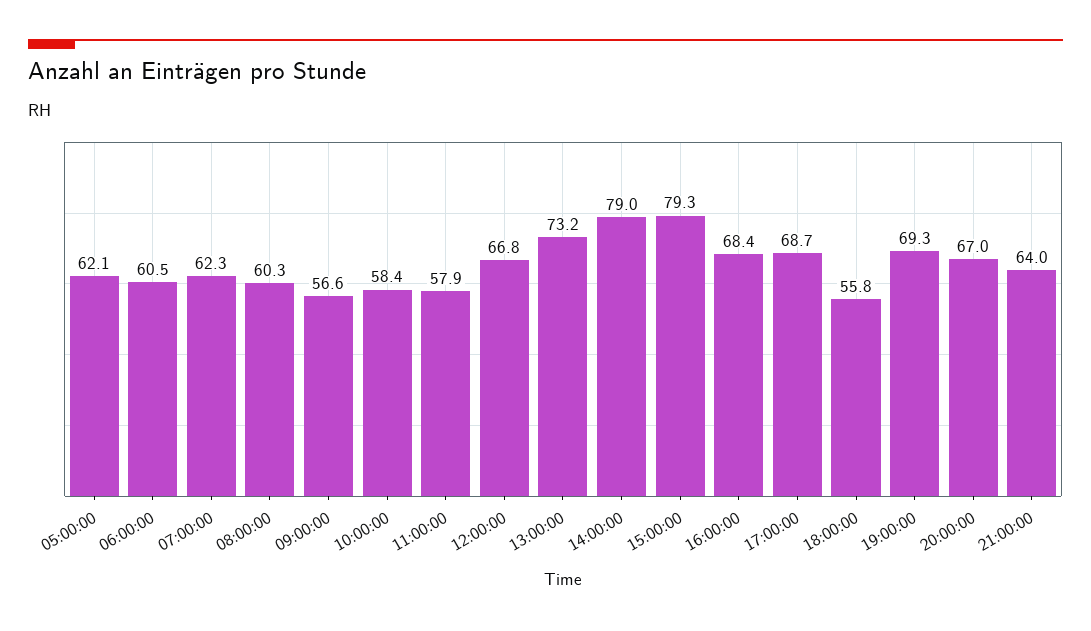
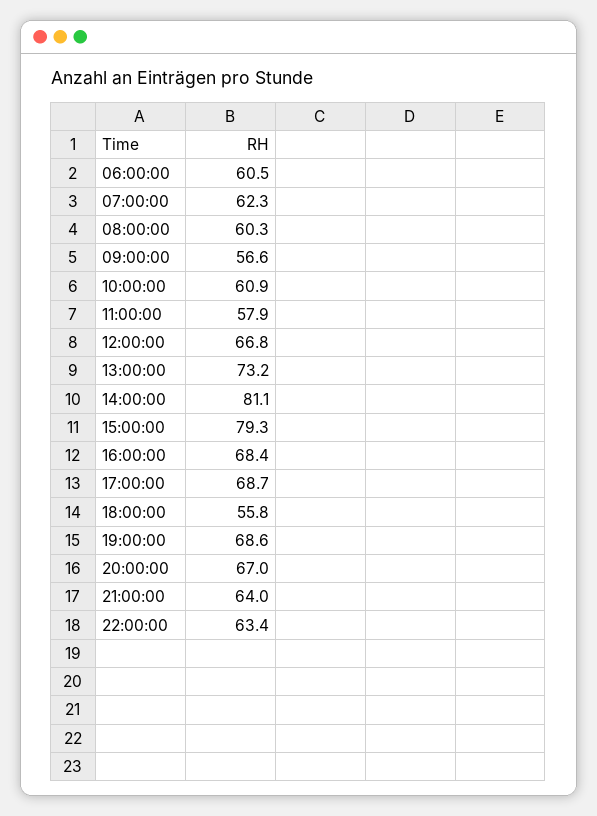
05:00:00: 62.1 -> none
10:00:00: 58.4 -> 60.9
14:00:00: 79 -> 81.1
19:00:00: 69.3 -> 68.6
22:00:00: none -> 63.4

